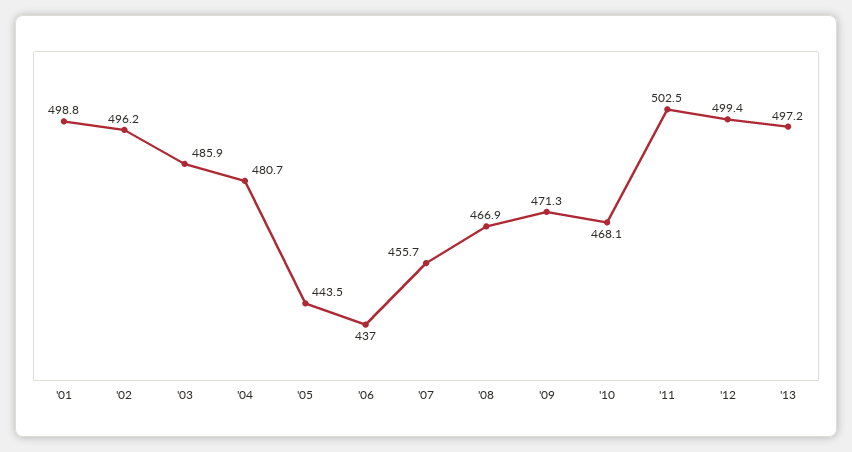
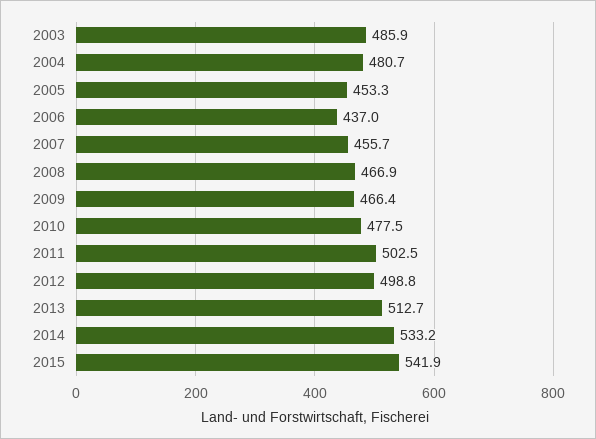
'01: 498.8 -> none
'02: 496.2 -> none
'05: 443.5 -> 453.3
'09: 471.3 -> 466.4
'10: 468.1 -> 477.5
'12: 499.4 -> 498.8
'13: 497.2 -> 512.7
2014: none -> 533.2
2015: none -> 541.9

